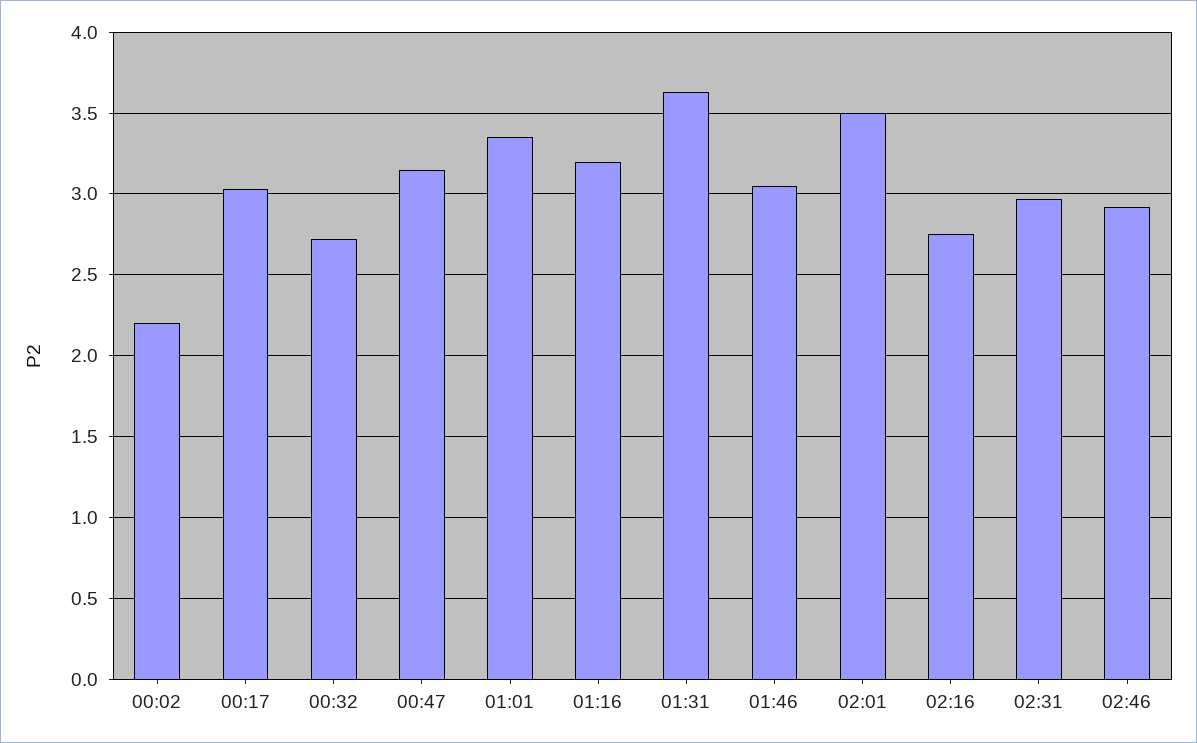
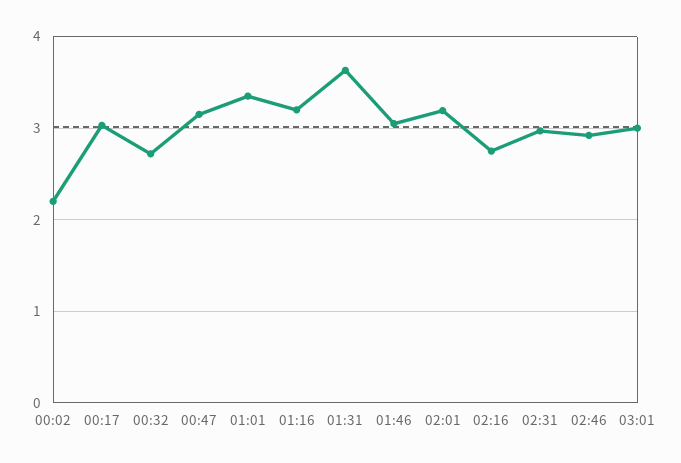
02:01: 3.5 -> 3.2
03:01: none -> 3

